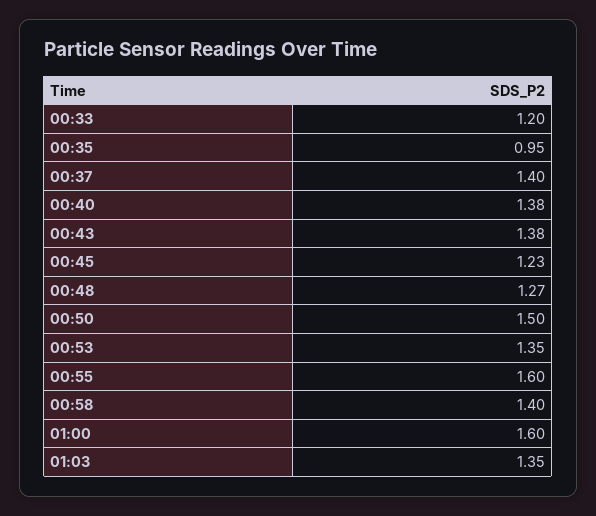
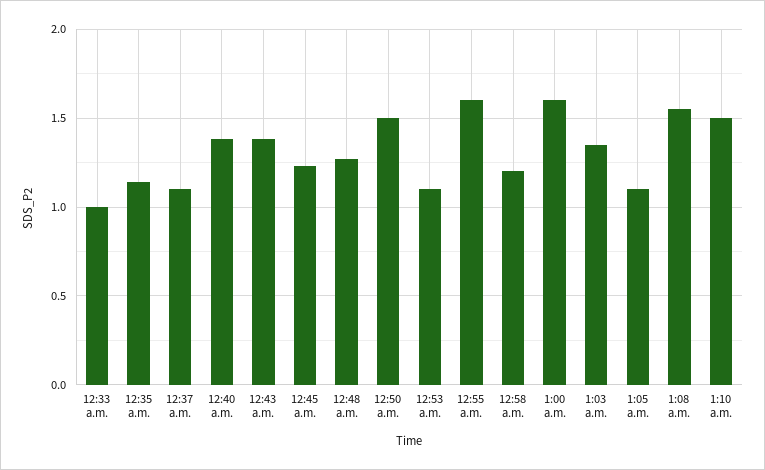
00:33: 1.2 -> 1
00:35: 0.95 -> 1.15
00:37: 1.4 -> 1.1
00:53: 1.35 -> 1.1
00:58: 1.4 -> 1.2
1:05 a.m.: none -> 1.1
1:08 a.m.: none -> 1.55
1:10 a.m.: none -> 1.5

